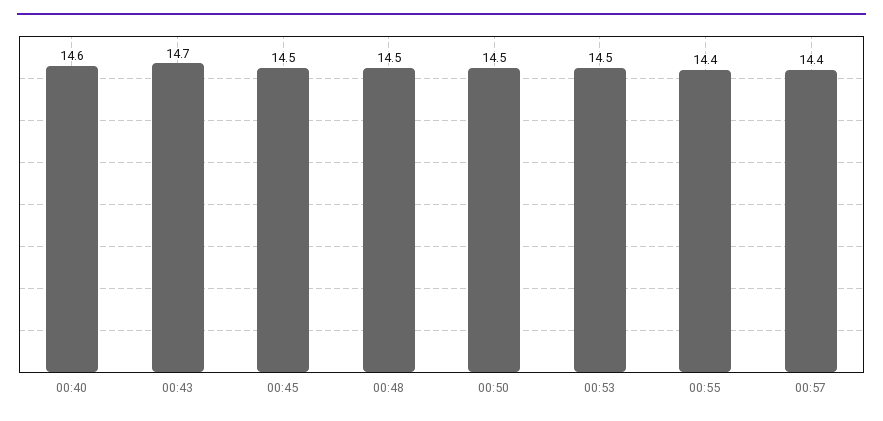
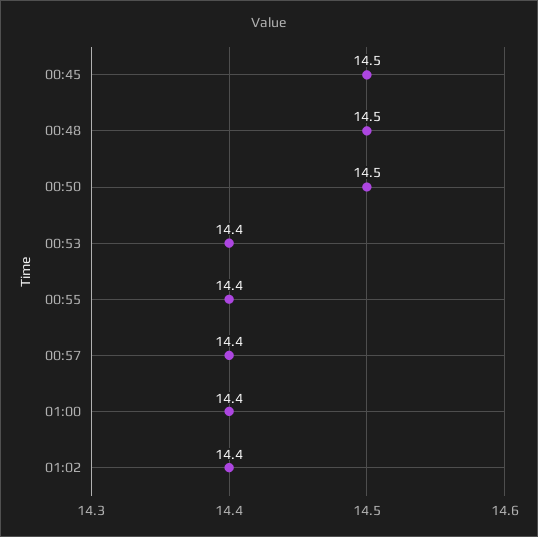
00:40: 14.6 -> none
00:43: 14.7 -> none
00:53: 14.5 -> 14.4
01:00: none -> 14.4
01:02: none -> 14.4

